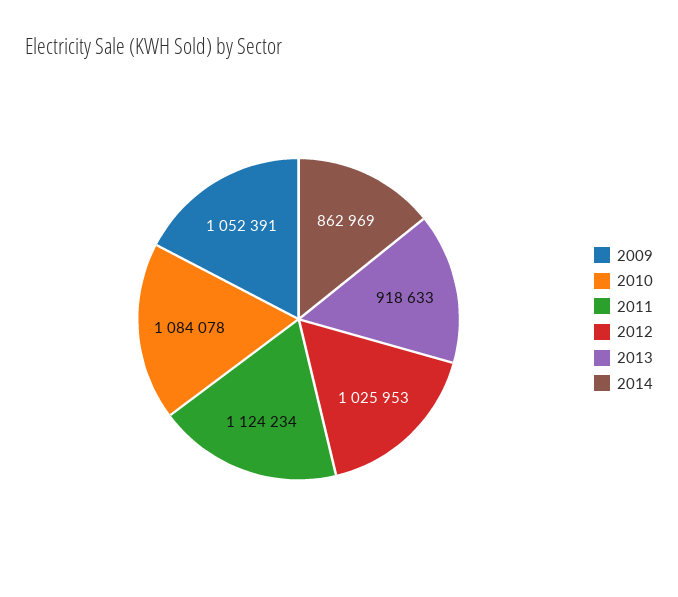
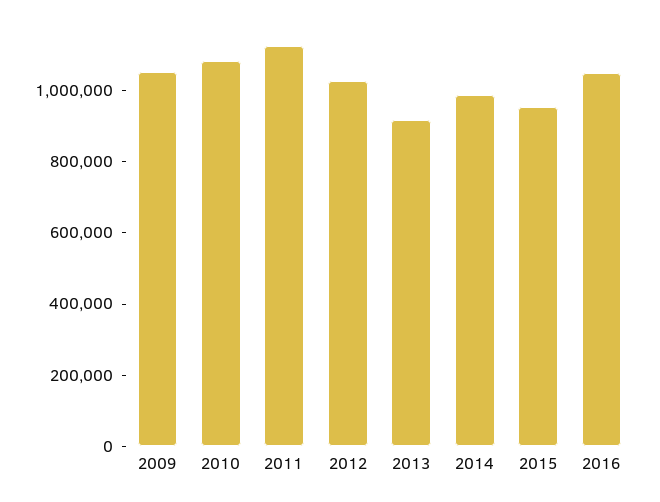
2014: 862969 -> 1000000
2015: none -> 950000
2016: none -> 1050000

